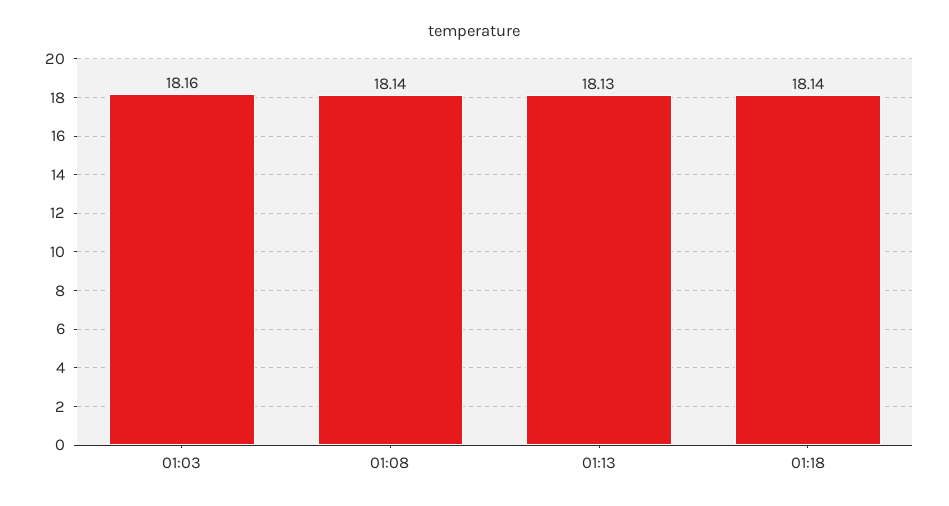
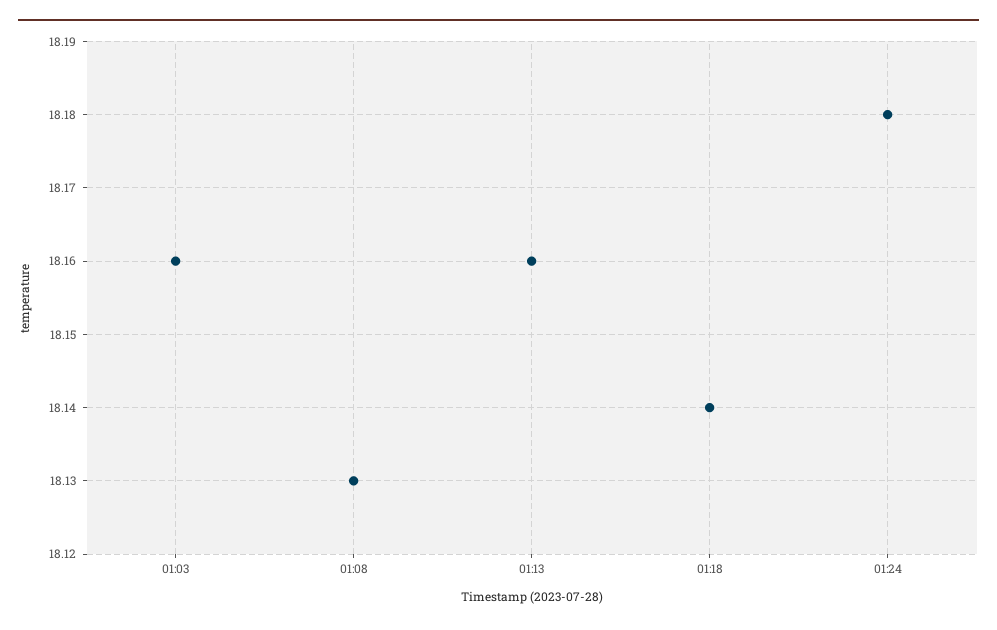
01:08: 18.14 -> 18.13
01:13: 18.13 -> 18.16
01:24: none -> 18.18

